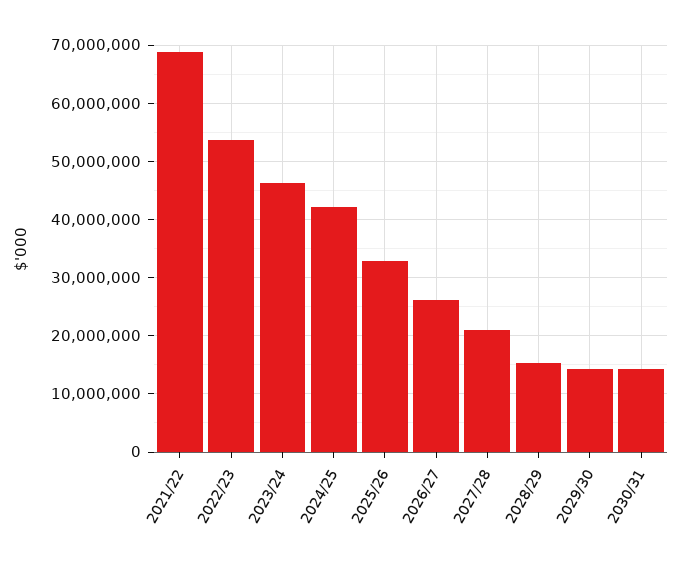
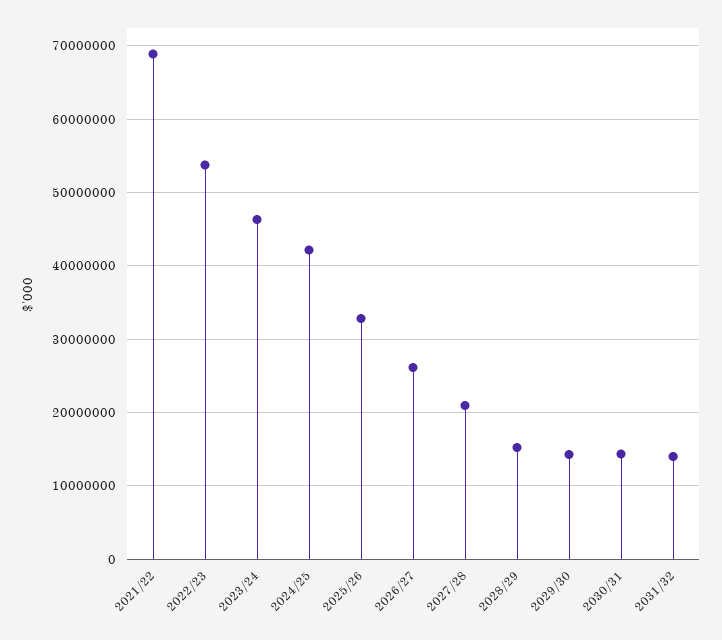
2031/32: none -> 14000000

